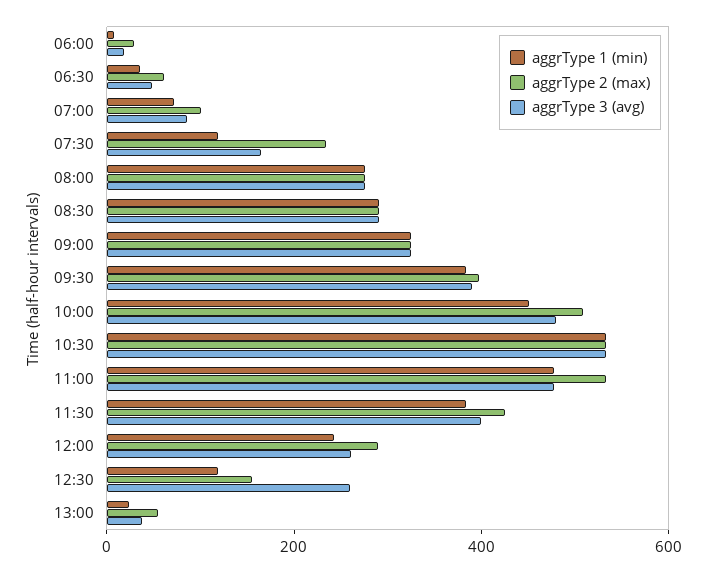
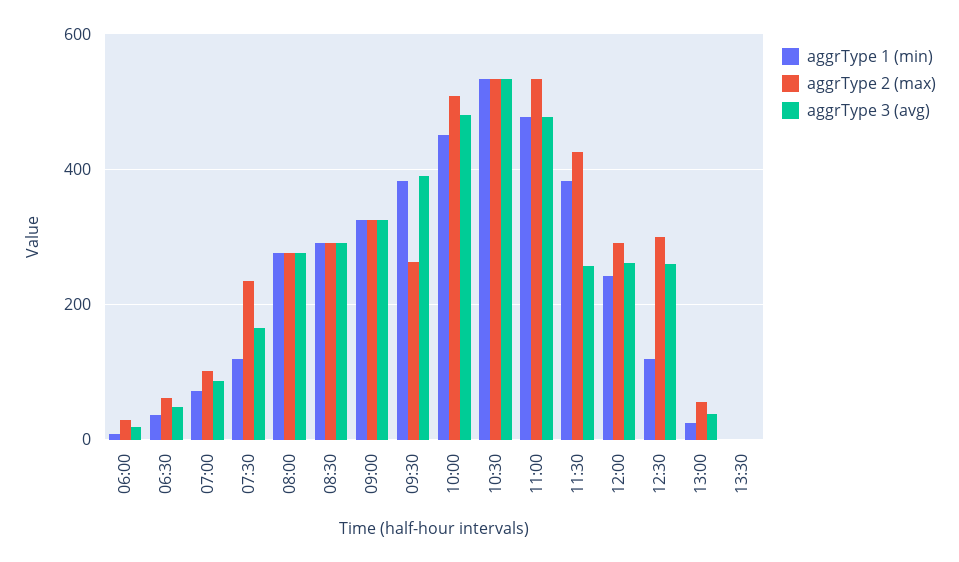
aggrType 2 (max), 09:30: 400 -> 260
aggrType 3 (avg), 11:30: 400 -> 260
aggrType 2 (max), 12:30: 150 -> 300
aggrType 1 (min), 13:30: none -> 0
aggrType 2 (max), 13:30: none -> 0
aggrType 3 (avg), 13:30: none -> 0

